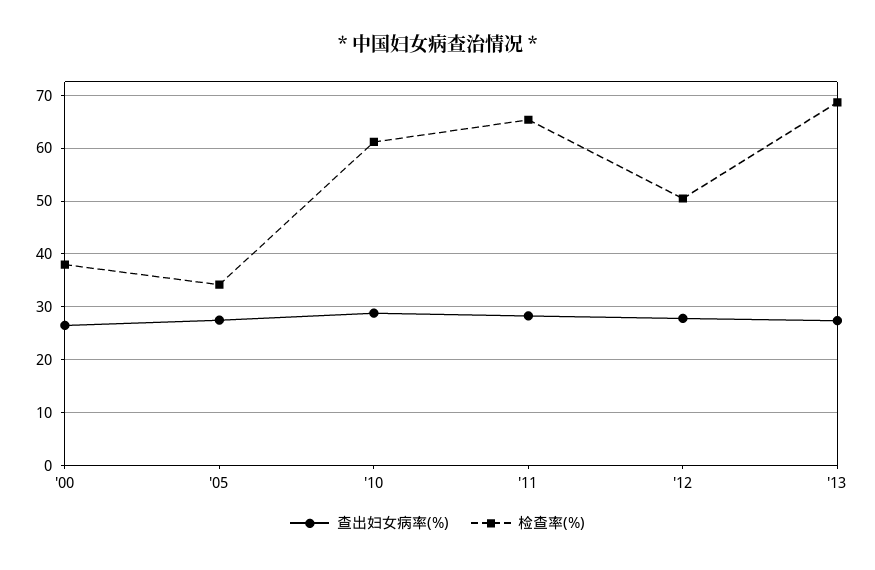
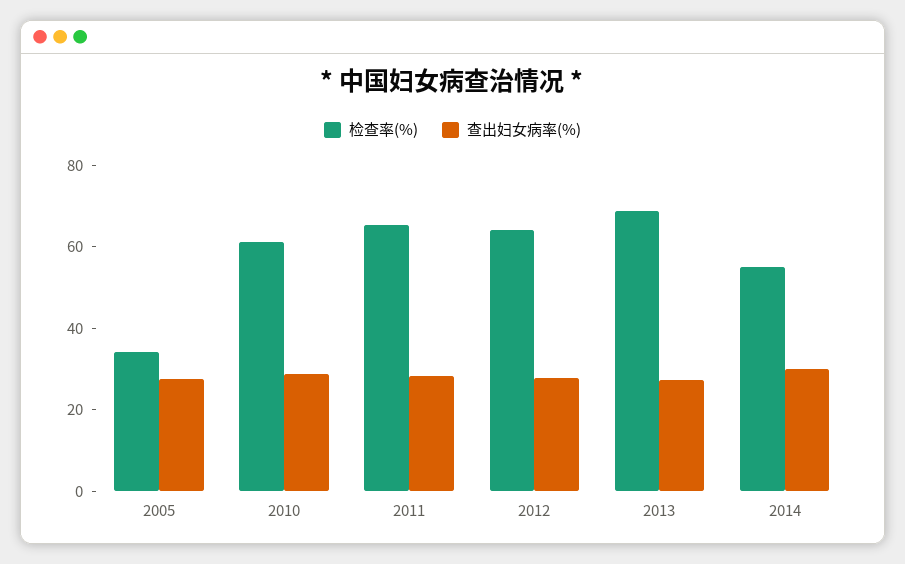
查出妇女病率(%), '00: 26 -> none
检查率(%), '00: 38 -> none
检查率(%), '12: 50 -> 65
检查率(%), 2014: none -> 55
查出妇女病率(%), 2014: none -> 30

